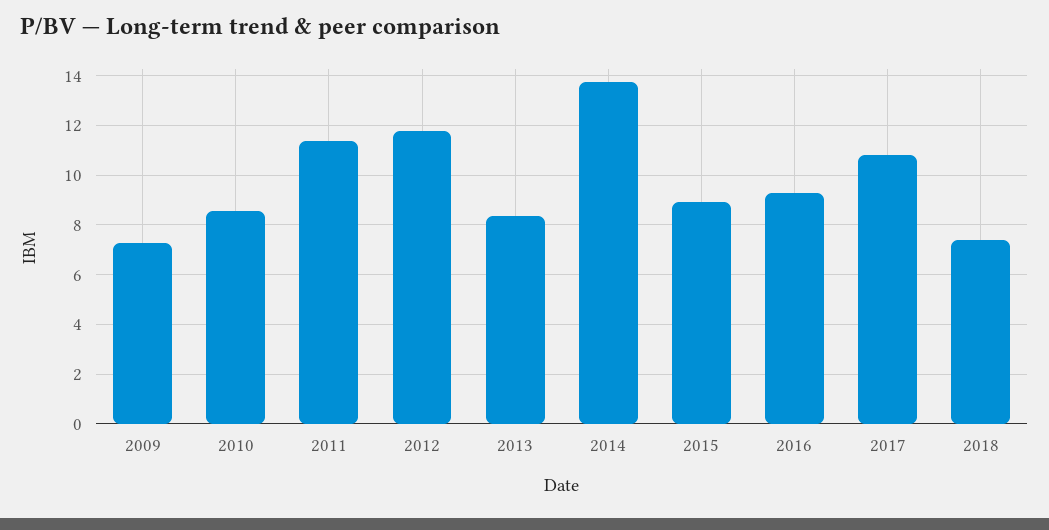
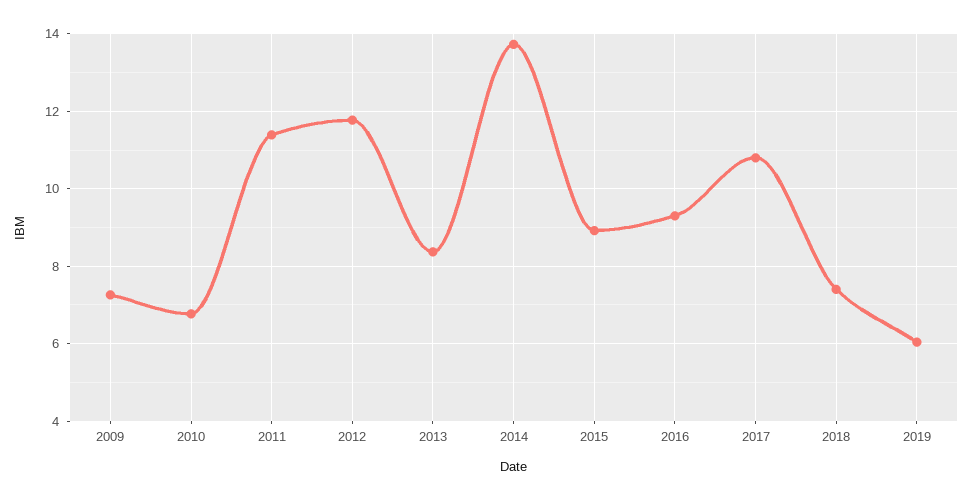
2010: 8.5 -> 6.8
2019: none -> 6

